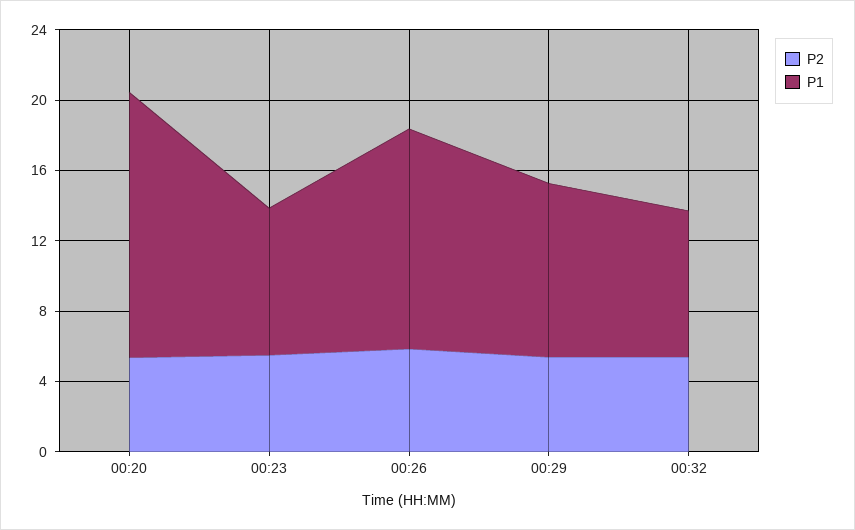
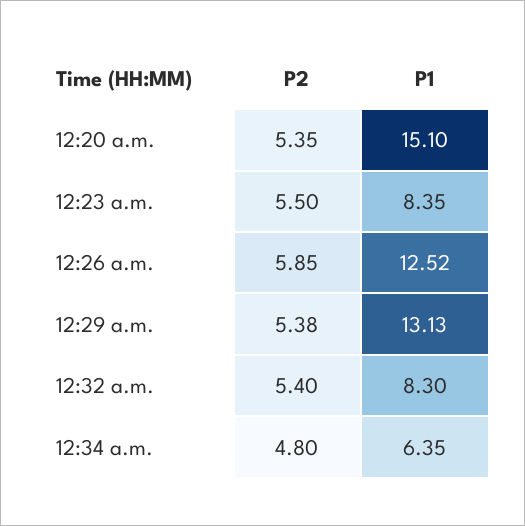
P1, 00:29: 10 -> 13.13
P2, 12:34 a.m.: none -> 4.8
P1, 12:34 a.m.: none -> 6.35

